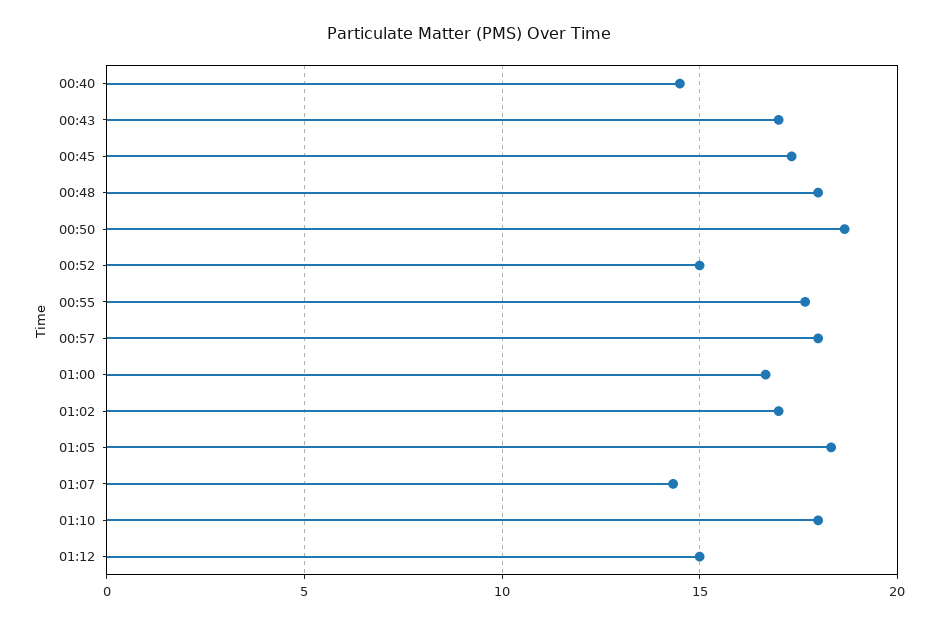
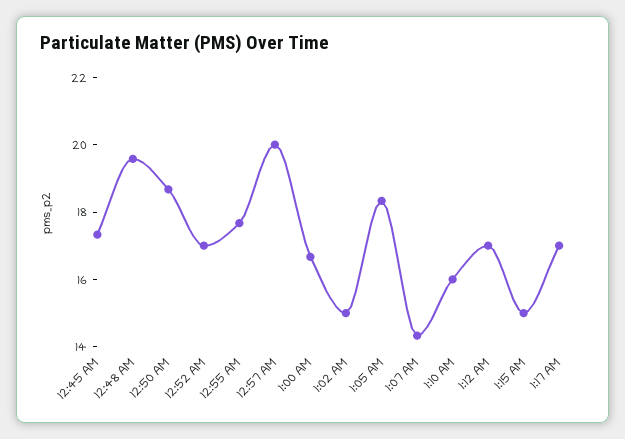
00:40: 14.5 -> none
00:43: 17 -> none
00:48: 18 -> 19.5
00:52: 15 -> 17
00:57: 18 -> 20
01:02: 17 -> 15
01:10: 18 -> 16
01:12: 15 -> 17
1:15 AM: none -> 15
1:17 AM: none -> 17

